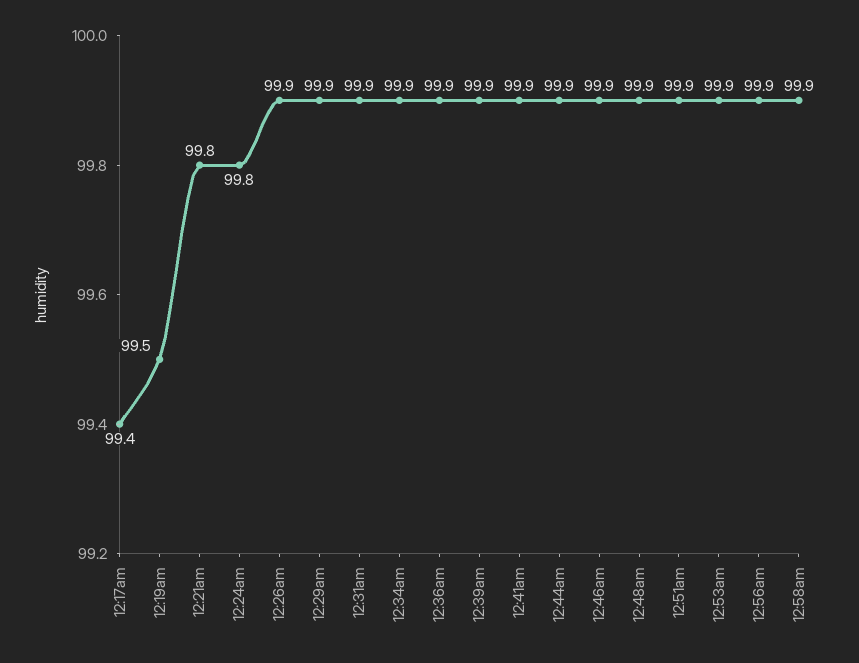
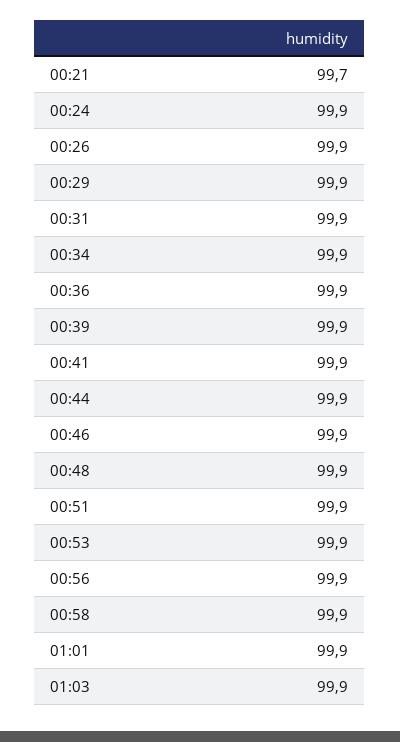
12:17am: 99.4 -> none
12:19am: 99.5 -> none
12:21am: 99.8 -> 99.7
12:24am: 99.8 -> 99.9
01:01: none -> 99.9
01:03: none -> 99.9

